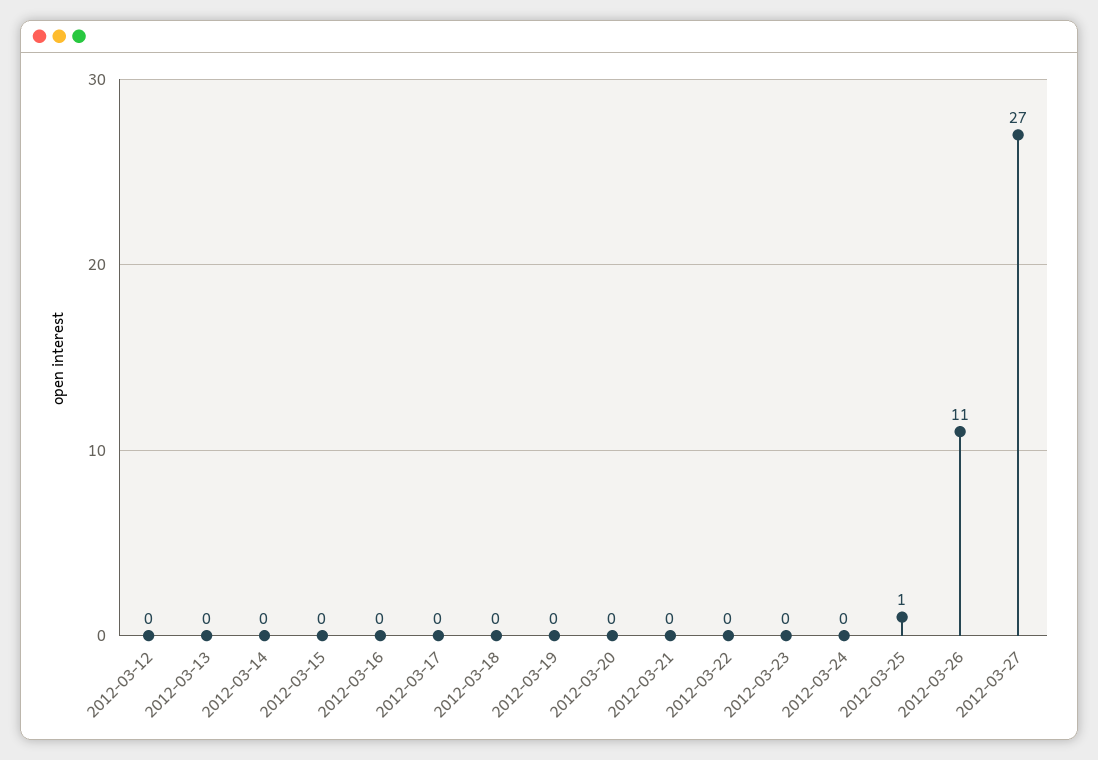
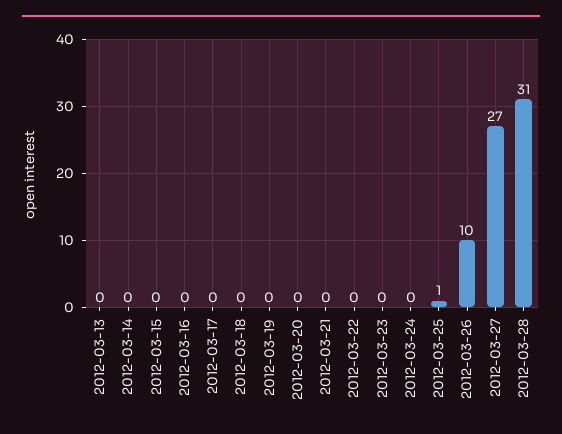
2012-03-12: 0 -> none
2012-03-26: 11 -> 10
2012-03-28: none -> 31

